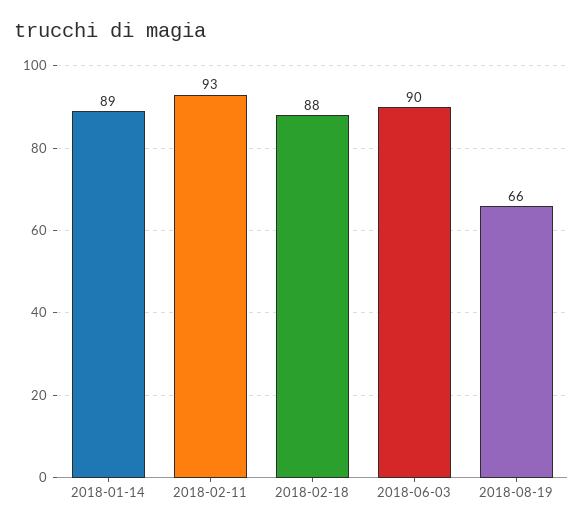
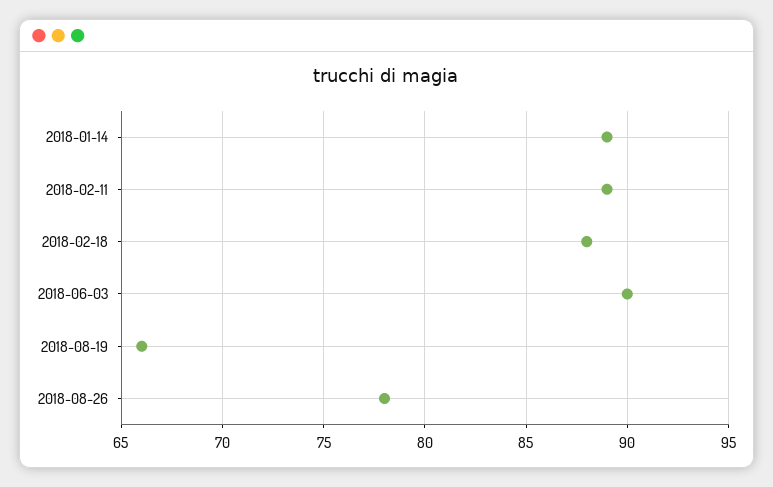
2018-02-11: 93 -> 89
2018-08-26: none -> 78

